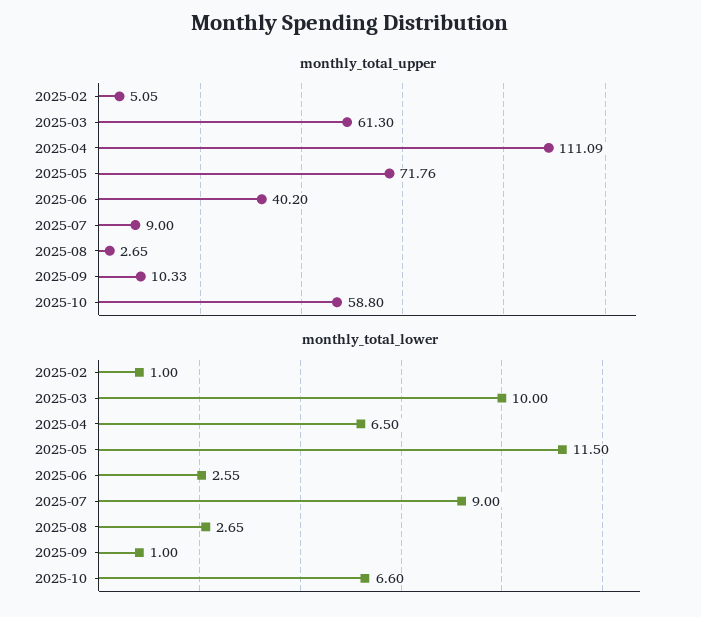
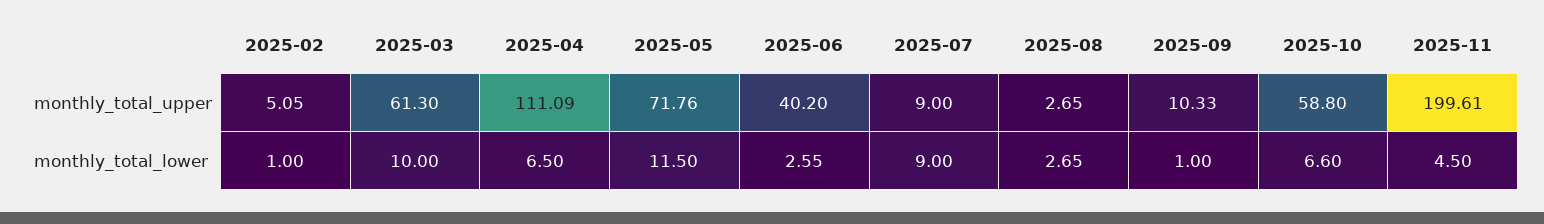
monthly_total_upper, 2025-11: none -> 199.61
monthly_total_lower, 2025-11: none -> 4.5

